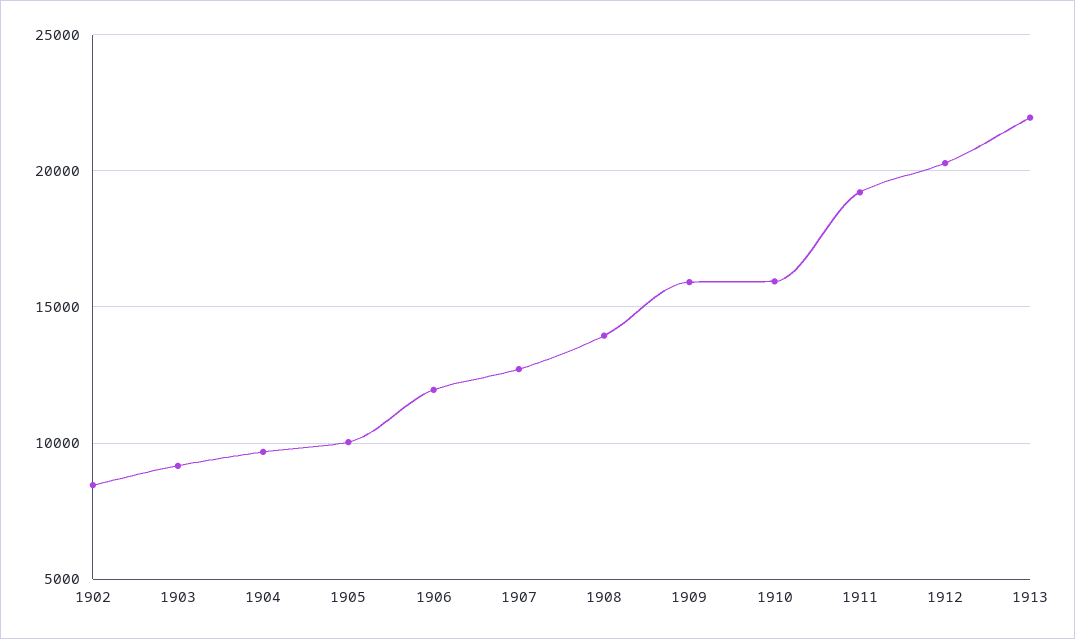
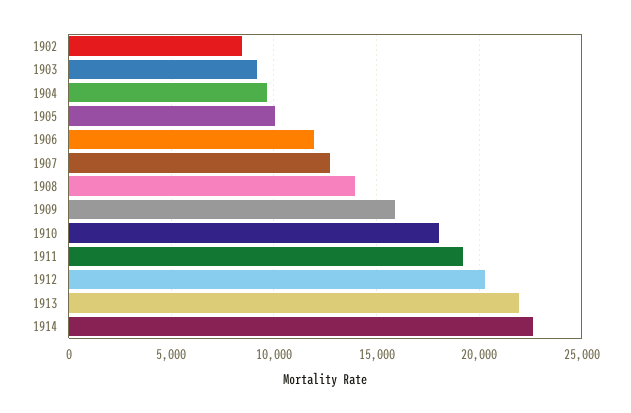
1910: 16000 -> 18000
1914: none -> 22500

